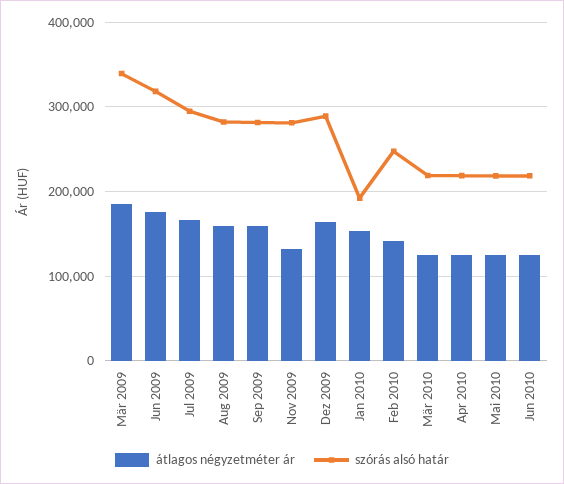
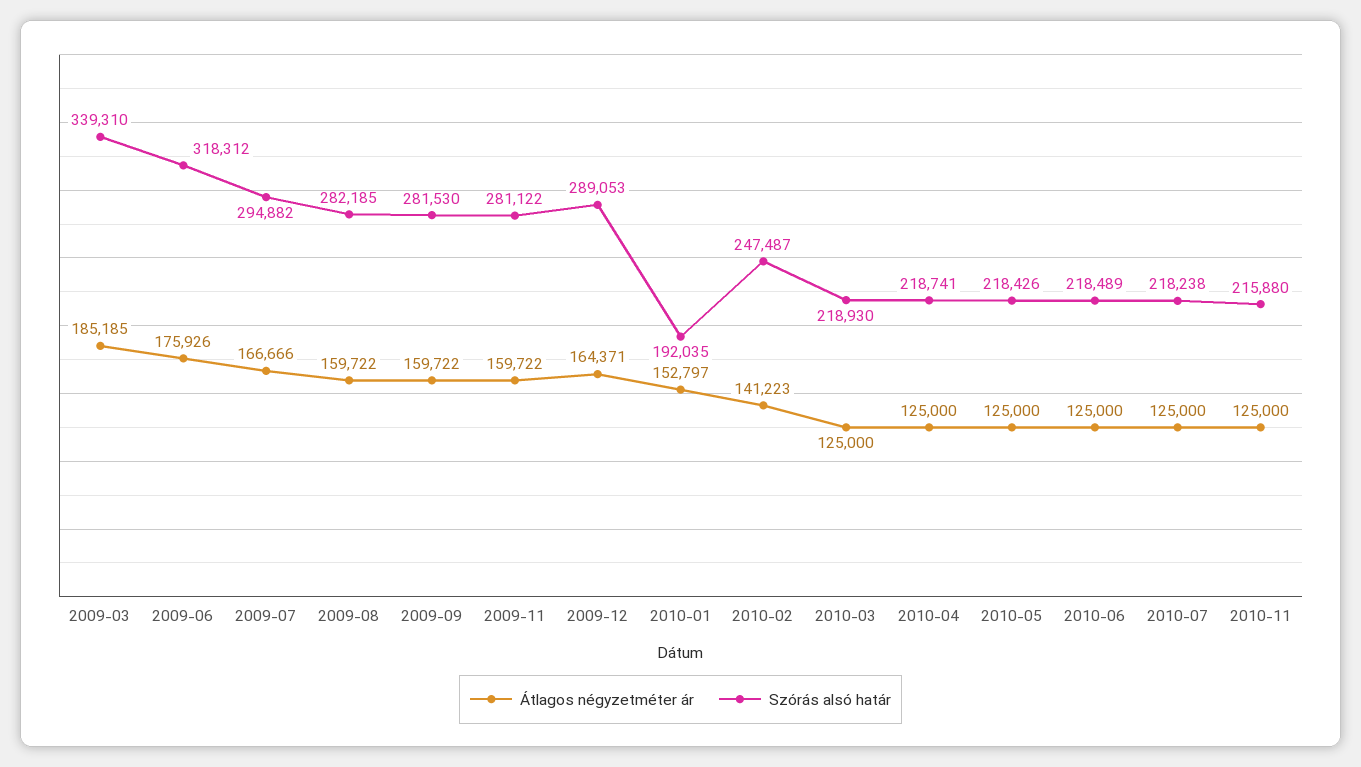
átlagos négyzetméter ár, Nov 2009: 130000 -> 159722
átlagos négyzetméter ár, 2010-07: none -> 125000
szórás alsó határ, 2010-07: none -> 218238
átlagos négyzetméter ár, 2010-11: none -> 125000
szórás alsó határ, 2010-11: none -> 215880

